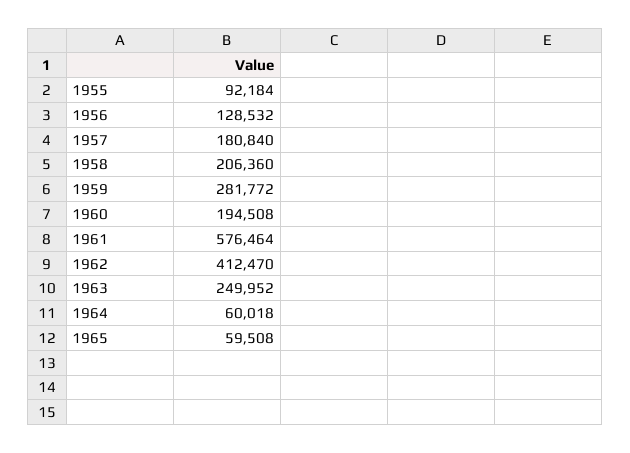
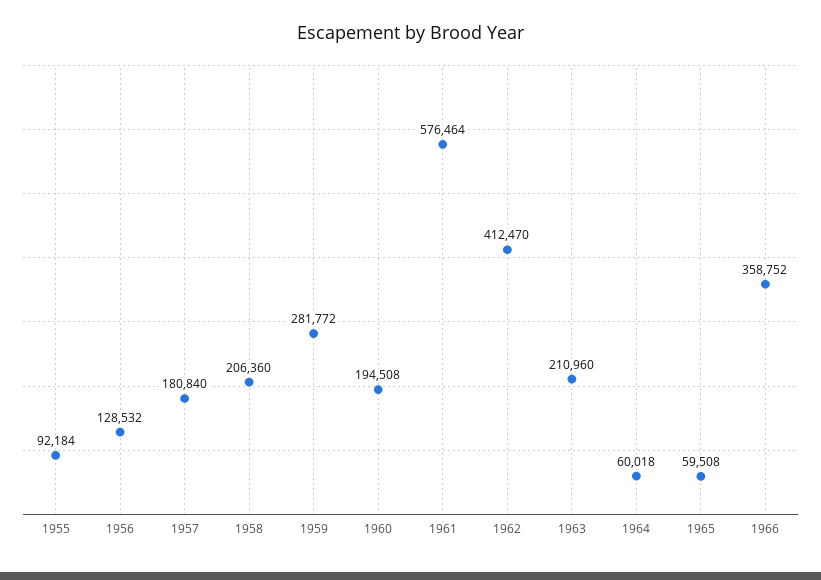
1963: 249952 -> 210960
1966: none -> 358752

